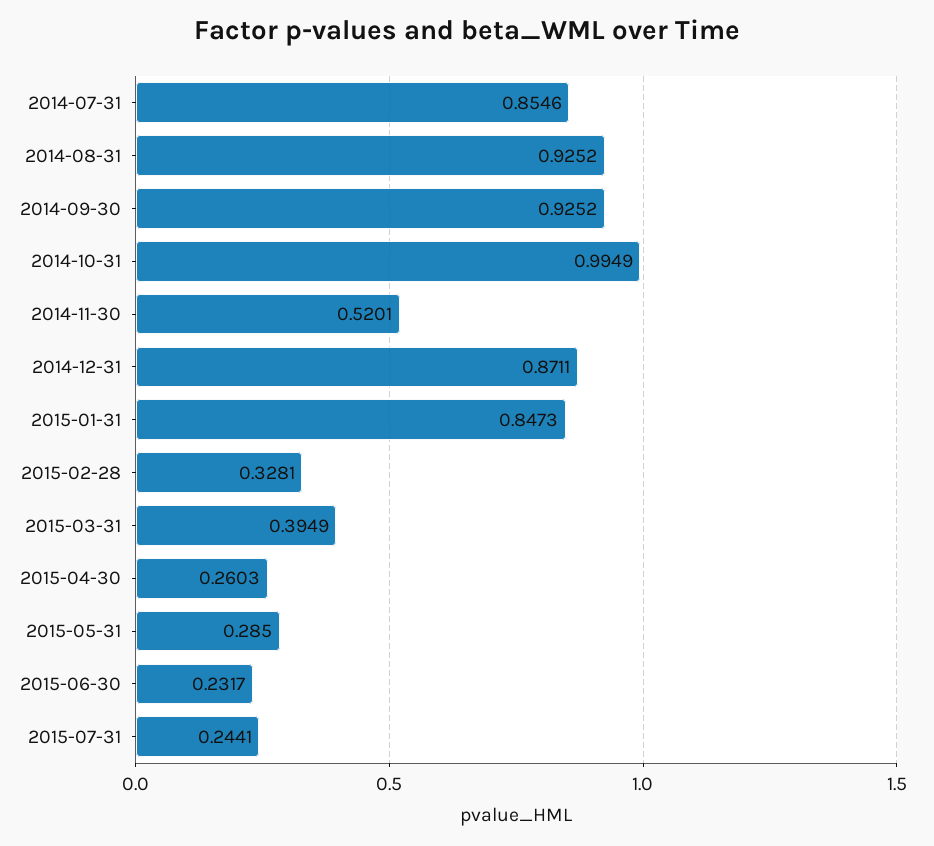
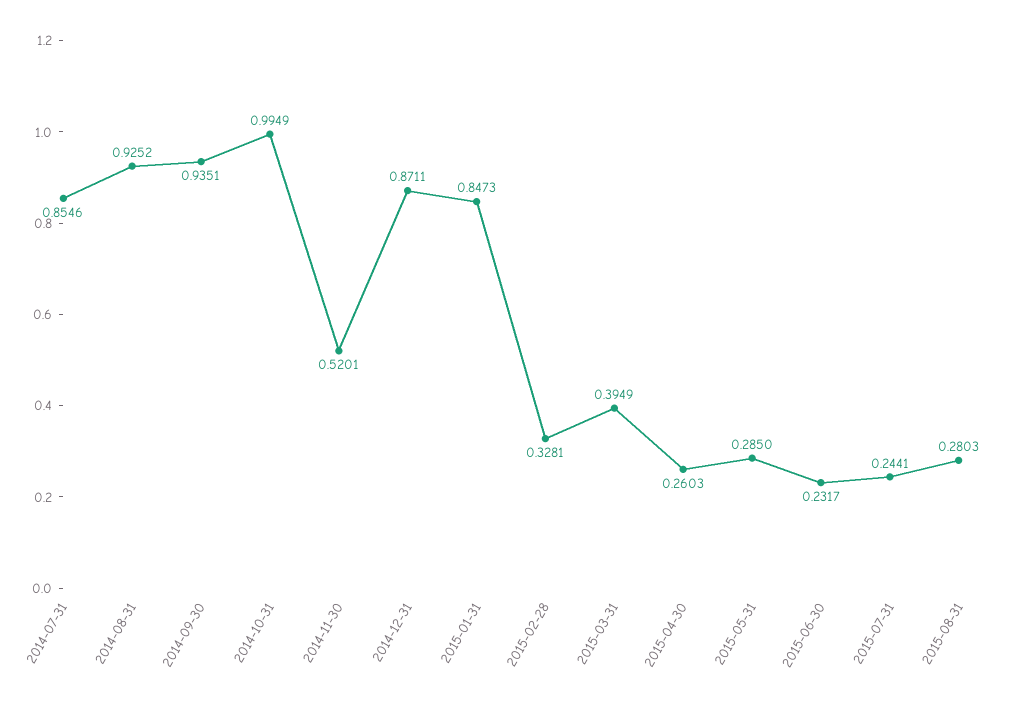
2014-09-30: 0.9252 -> 0.9351
2015-08-31: none -> 0.2803

